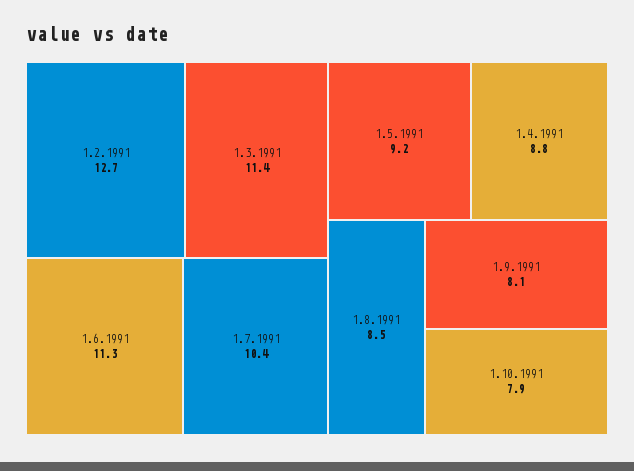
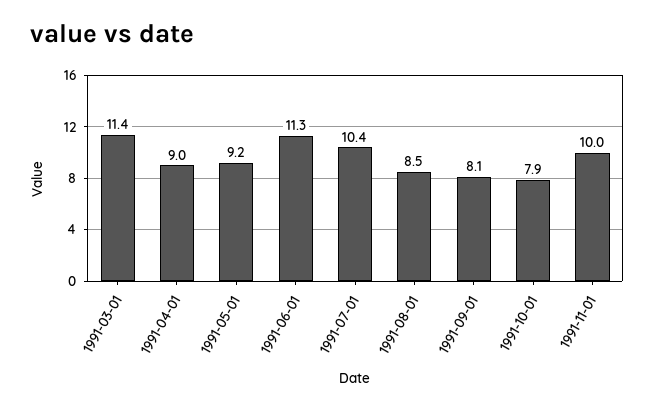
1.2.1991: 12.7 -> none
1.4.1991: 8.8 -> 9
1991-11-01: none -> 10

